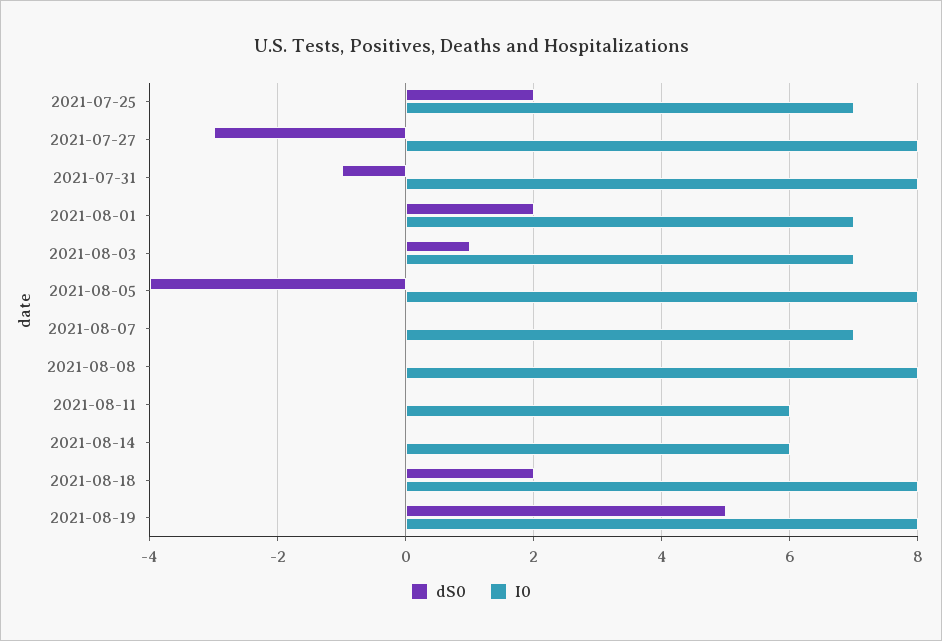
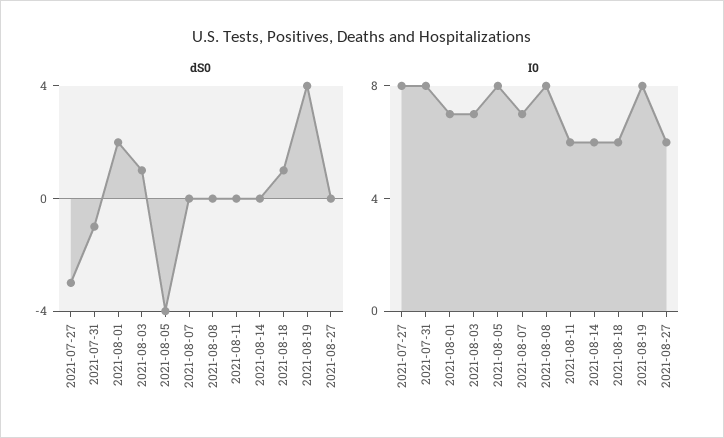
dS0, 2021-07-25: 2 -> none
I0, 2021-07-25: 7 -> none
dS0, 2021-08-18: 2 -> 1
I0, 2021-08-18: 8 -> 6
dS0, 2021-08-19: 5 -> 4
dS0, 2021-08-27: none -> 0
I0, 2021-08-27: none -> 6

